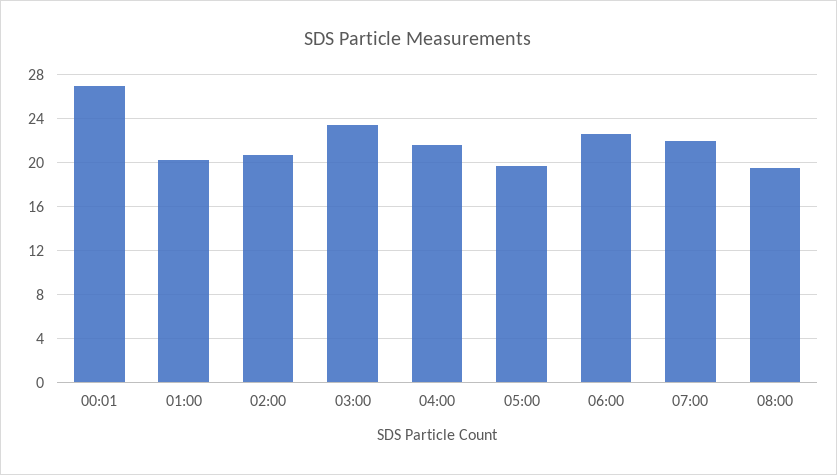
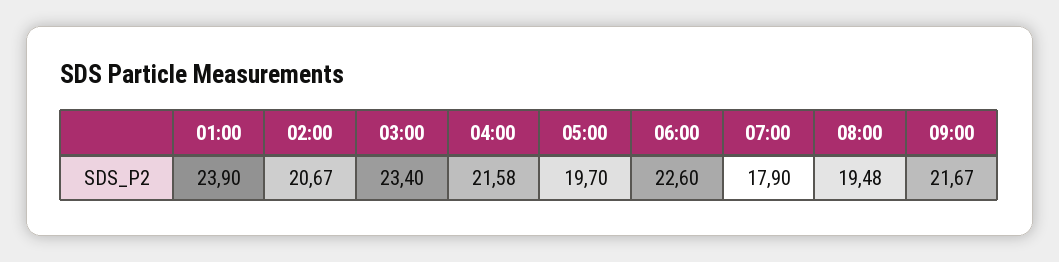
00:01: 27 -> none
01:00: 20 -> 23.9
07:00: 22 -> 17.9
09:00: none -> 21.67

